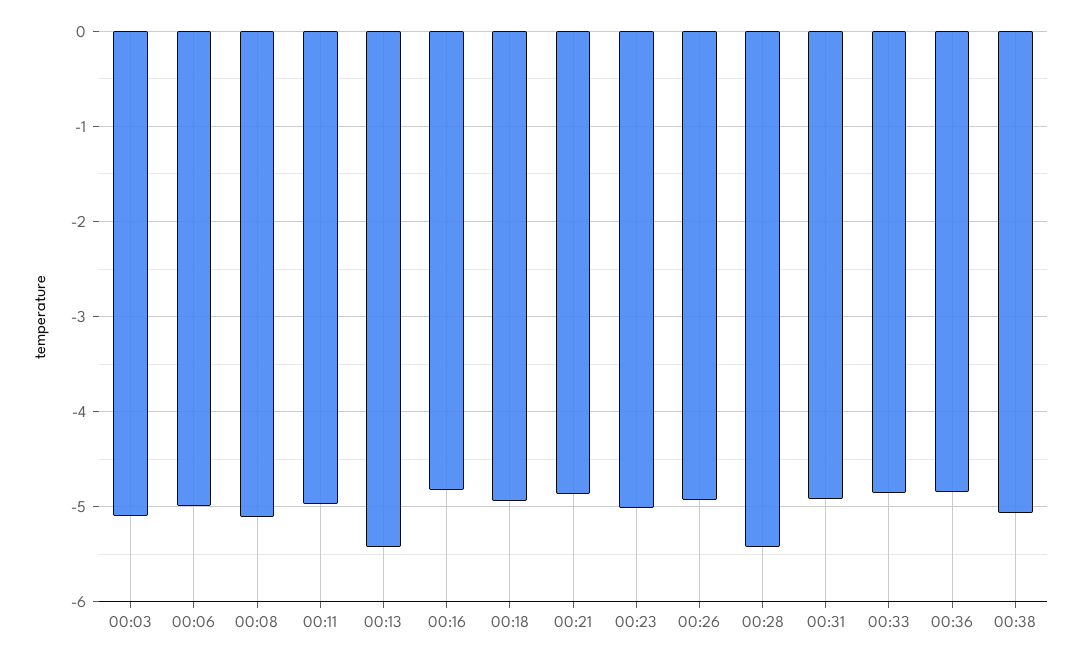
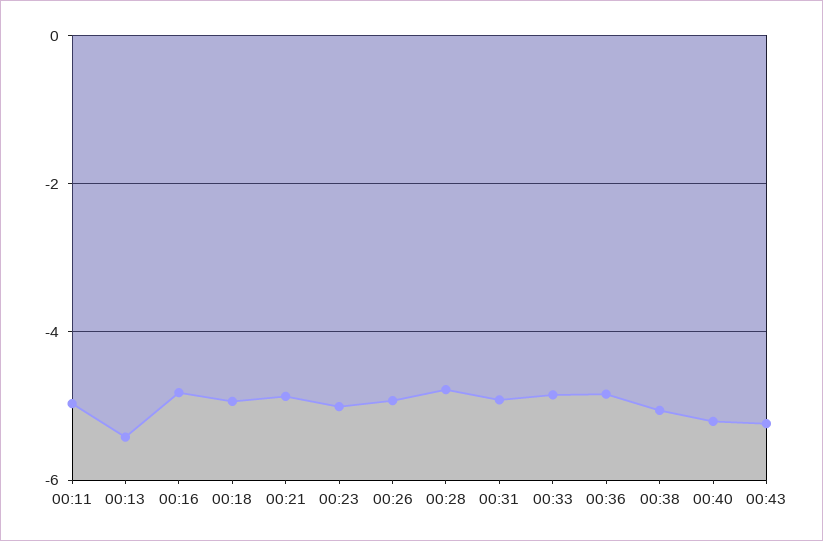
00:03: -5.1 -> none
00:06: -5 -> none
00:08: -5.1 -> none
00:28: -5.4 -> -4.8
00:40: none -> -5.2
00:43: none -> -5.2

